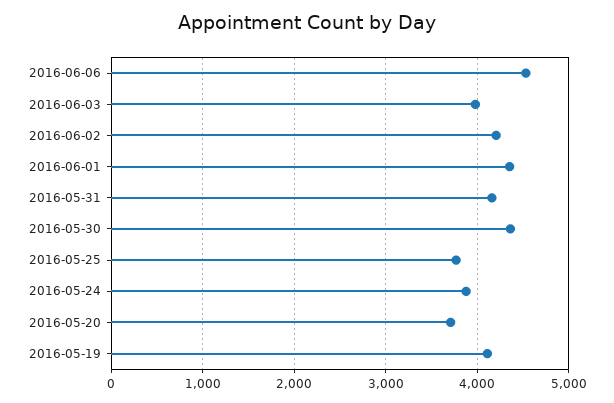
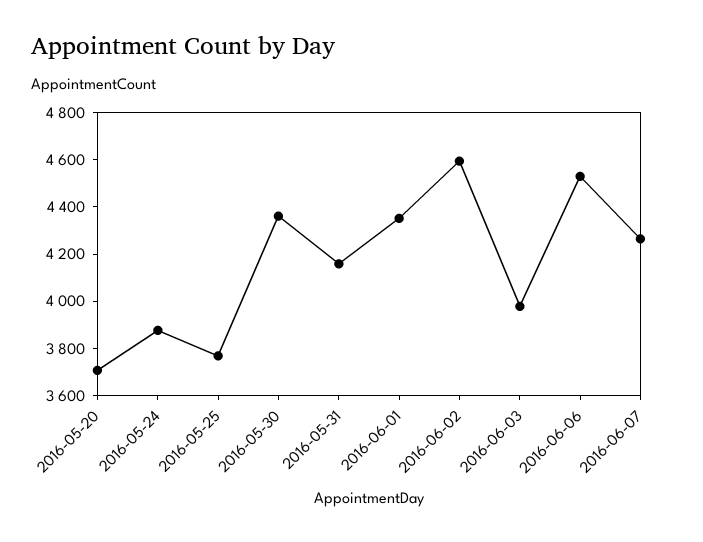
2016-06-02: 4200 -> 4600
2016-05-19: 4100 -> none
2016-06-07: none -> 4250

